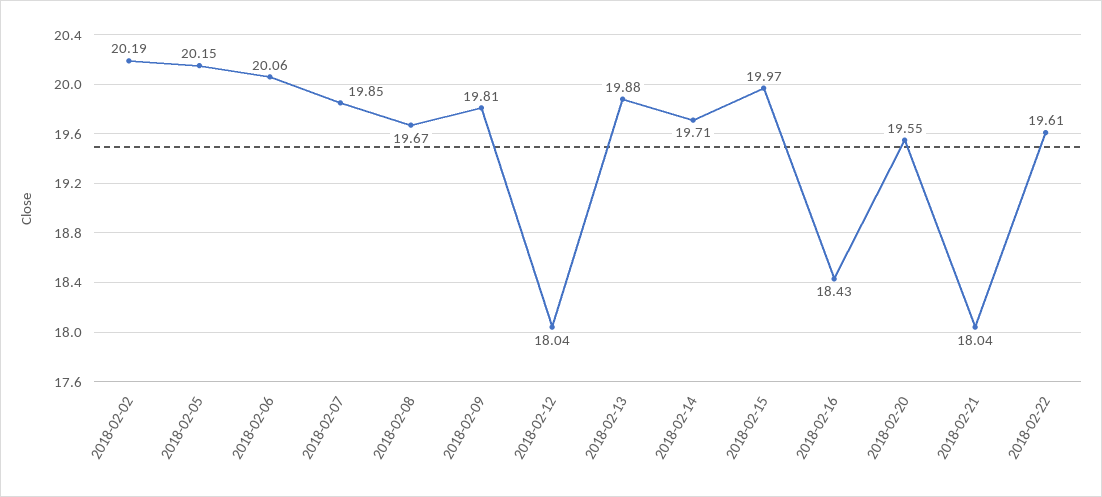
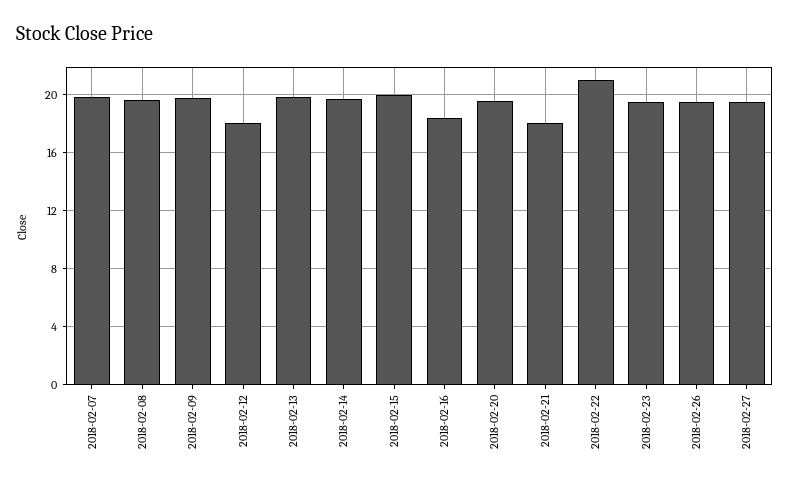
2018-02-02: 20.19 -> none
2018-02-05: 20.15 -> none
2018-02-06: 20.06 -> none
2018-02-22: 19.61 -> 21
2018-02-23: none -> 19.5
2018-02-26: none -> 19.5
2018-02-27: none -> 19.5

